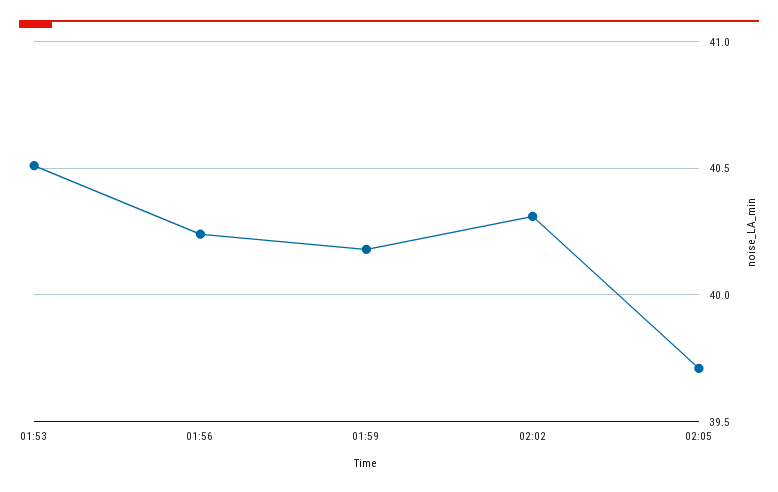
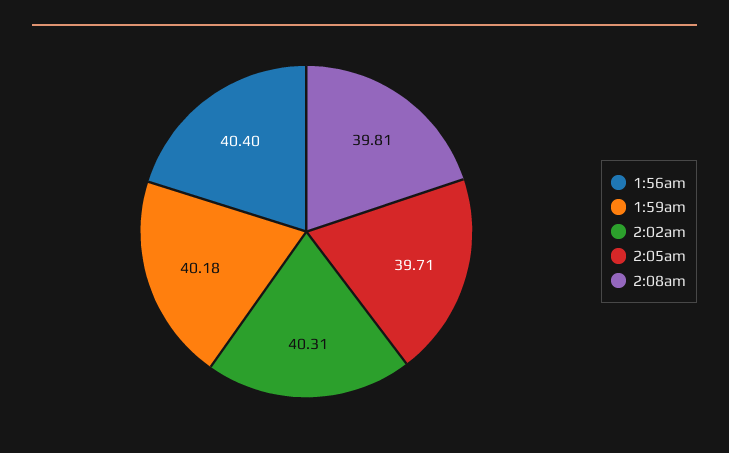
01:53: 40.5 -> none
01:56: 40.25 -> 40.4
2:08am: none -> 39.81

